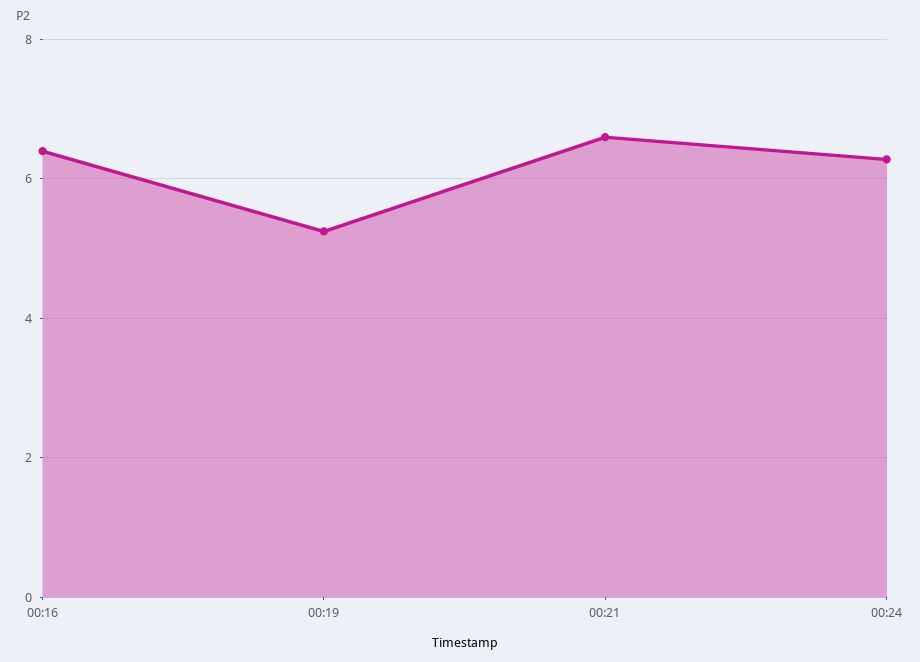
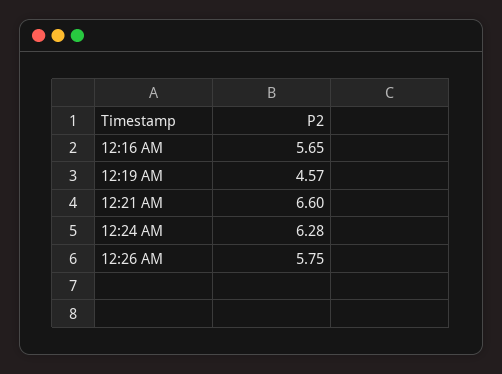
00:16: 6.4 -> 5.65
00:19: 5.2 -> 4.57
12:26 AM: none -> 5.75

